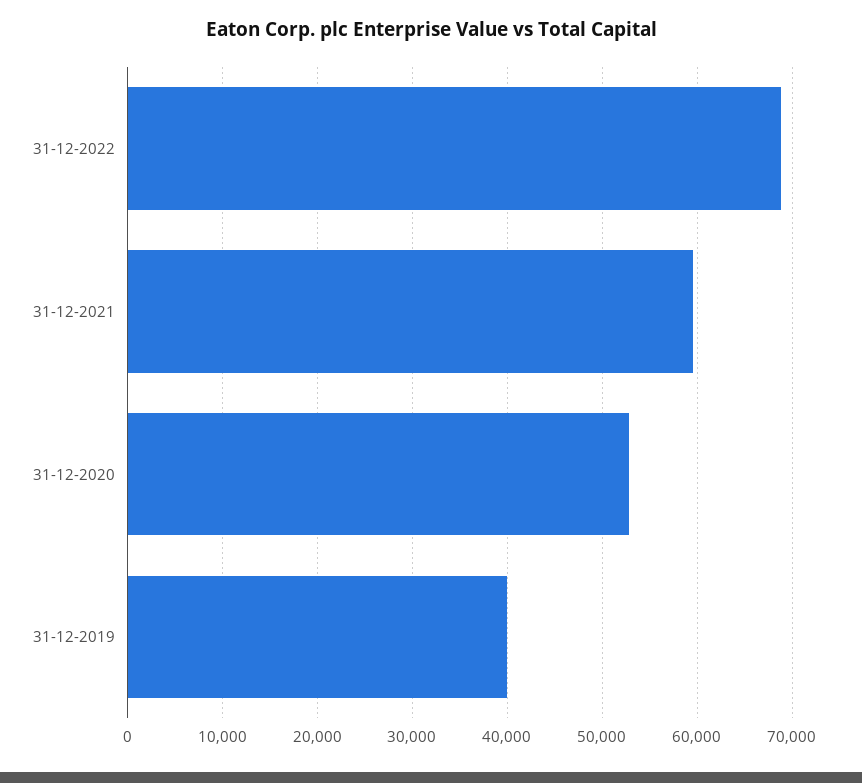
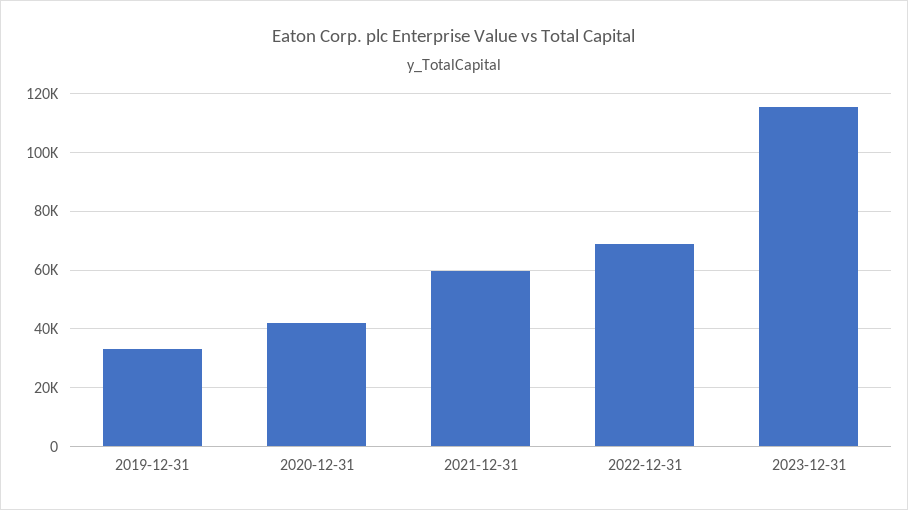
31-12-2020: 53000 -> 42500
31-12-2019: 40000 -> 32500
2023-12-31: none -> 115000

